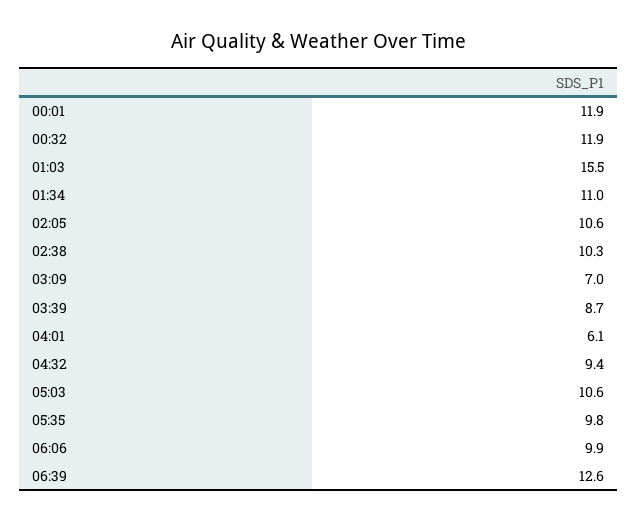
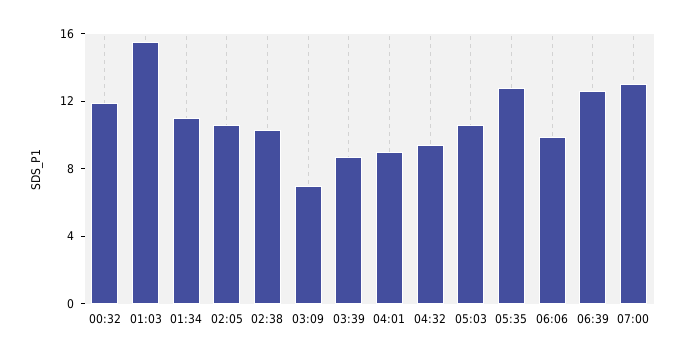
00:01: 11.9 -> none
04:01: 6.1 -> 9
05:35: 9.8 -> 13
07:00: none -> 13

